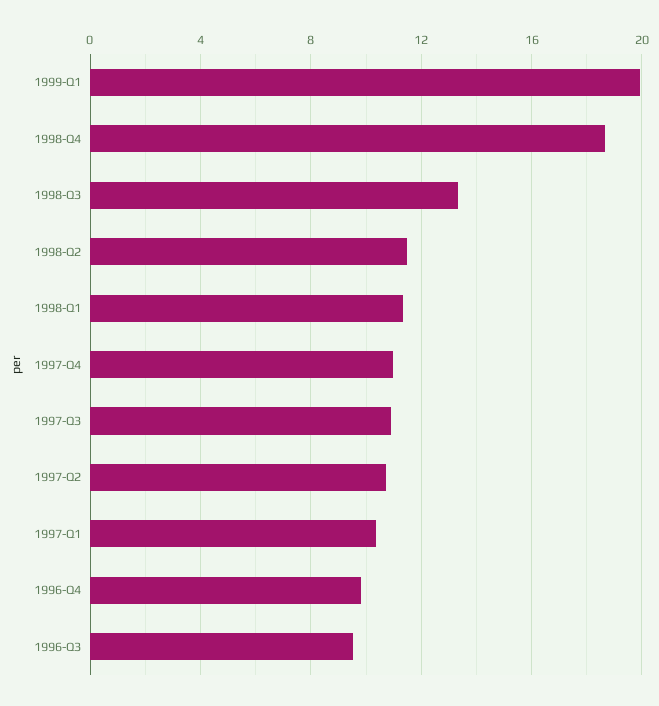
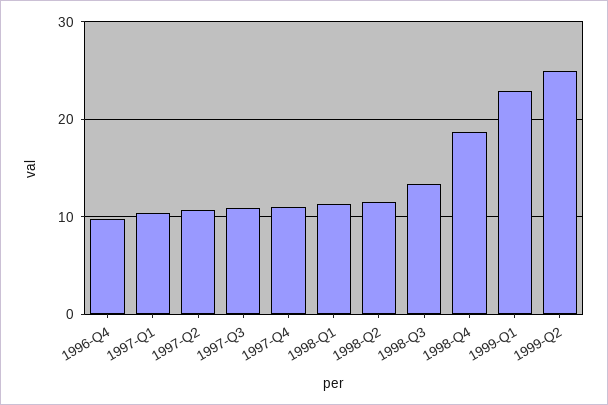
1999-Q1: 20 -> 23
1996-Q3: 9.5 -> none
1999-Q2: none -> 25

